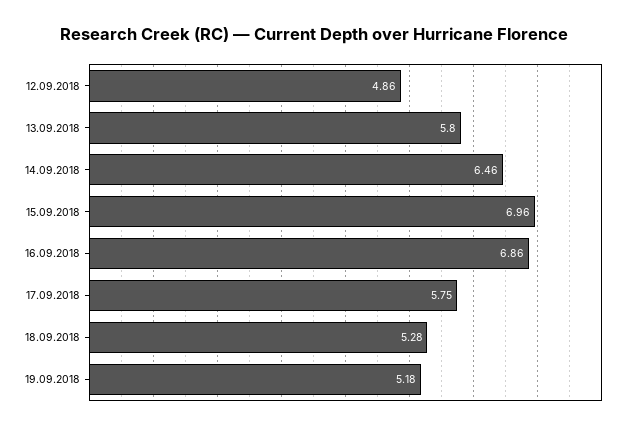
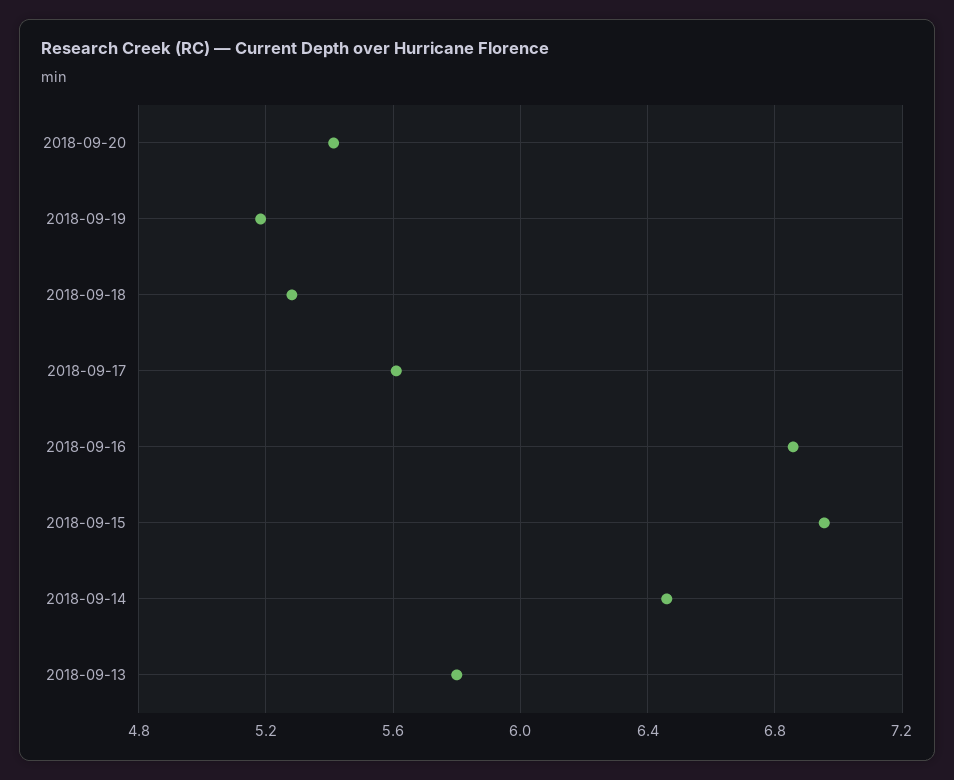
12.09.2018: 4.86 -> none
17.09.2018: 5.75 -> 5.6
2018-09-20: none -> 5.4

